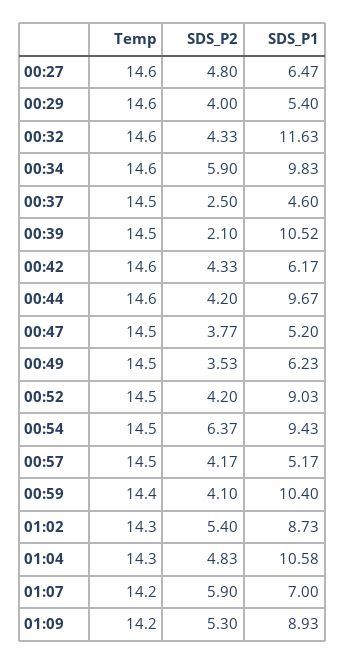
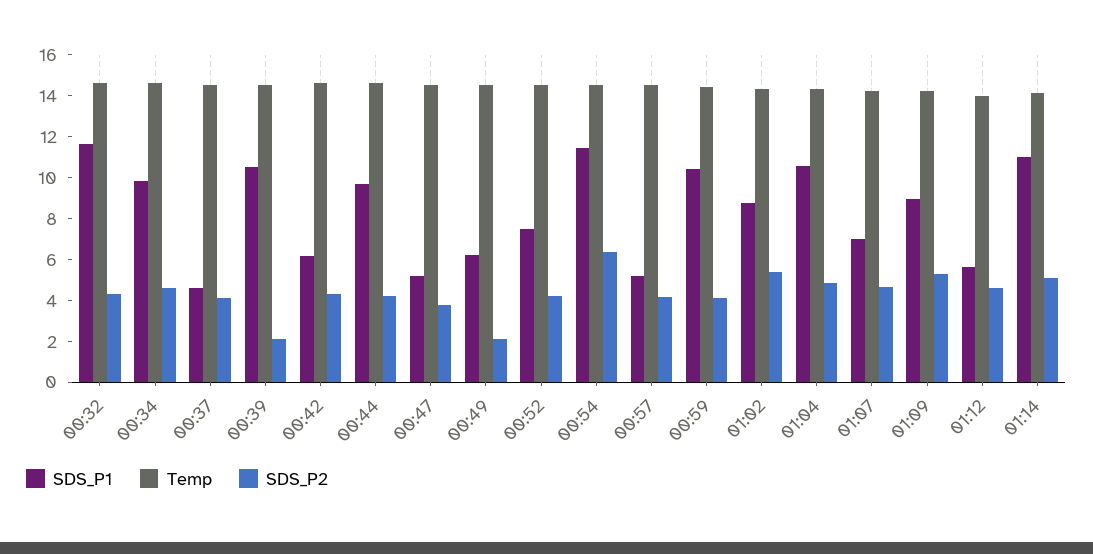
Temp, 00:27: 14.6 -> none
SDS_P2, 00:27: 4.8 -> none
SDS_P1, 00:27: 6.47 -> none
Temp, 00:29: 14.6 -> none
SDS_P2, 00:29: 4 -> none
SDS_P1, 00:29: 5.4 -> none
SDS_P2, 00:34: 5.9 -> 4.5
SDS_P2, 00:37: 2.5 -> 4
SDS_P2, 00:49: 3.53 -> 2
SDS_P1, 00:52: 9.03 -> 7.5
SDS_P1, 00:54: 9.43 -> 11.5
SDS_P2, 01:07: 5.9 -> 4.5
SDS_P1, 01:12: none -> 5.5
Temp, 01:12: none -> 14
SDS_P2, 01:12: none -> 4.5
SDS_P1, 01:14: none -> 11
Temp, 01:14: none -> 14
SDS_P2, 01:14: none -> 5

